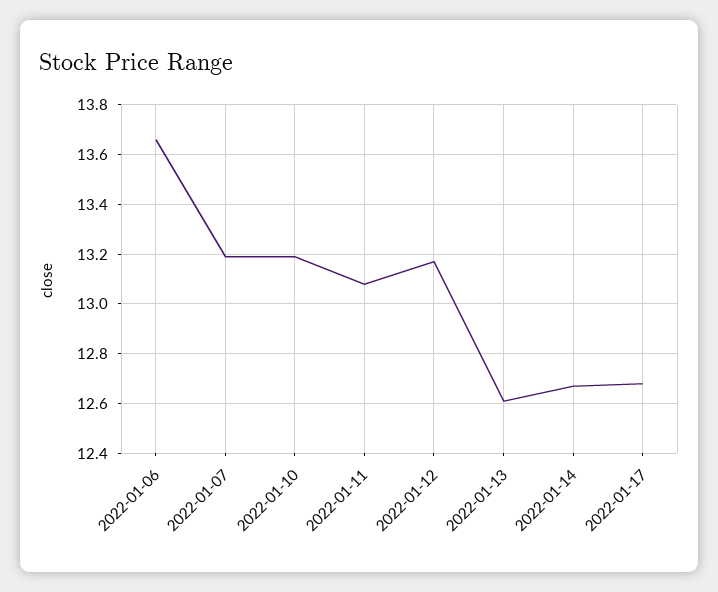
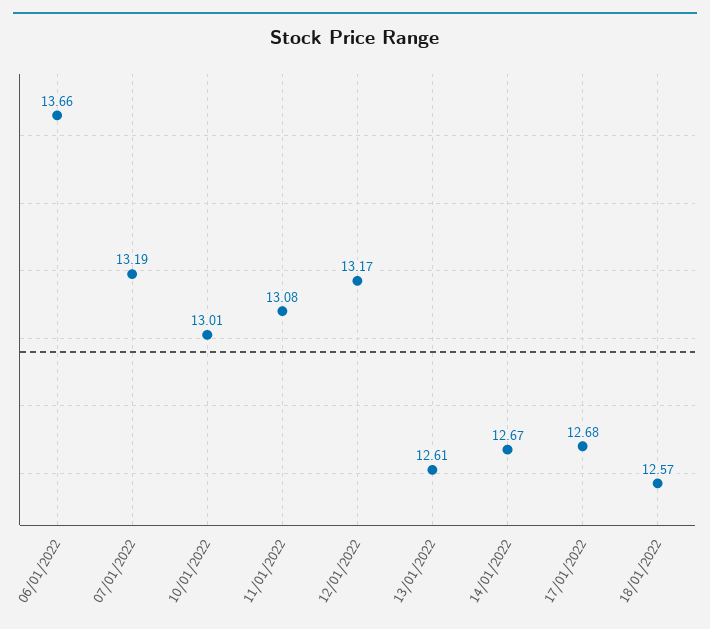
2022-01-10: 13.2 -> 13.01
18/01/2022: none -> 12.57

